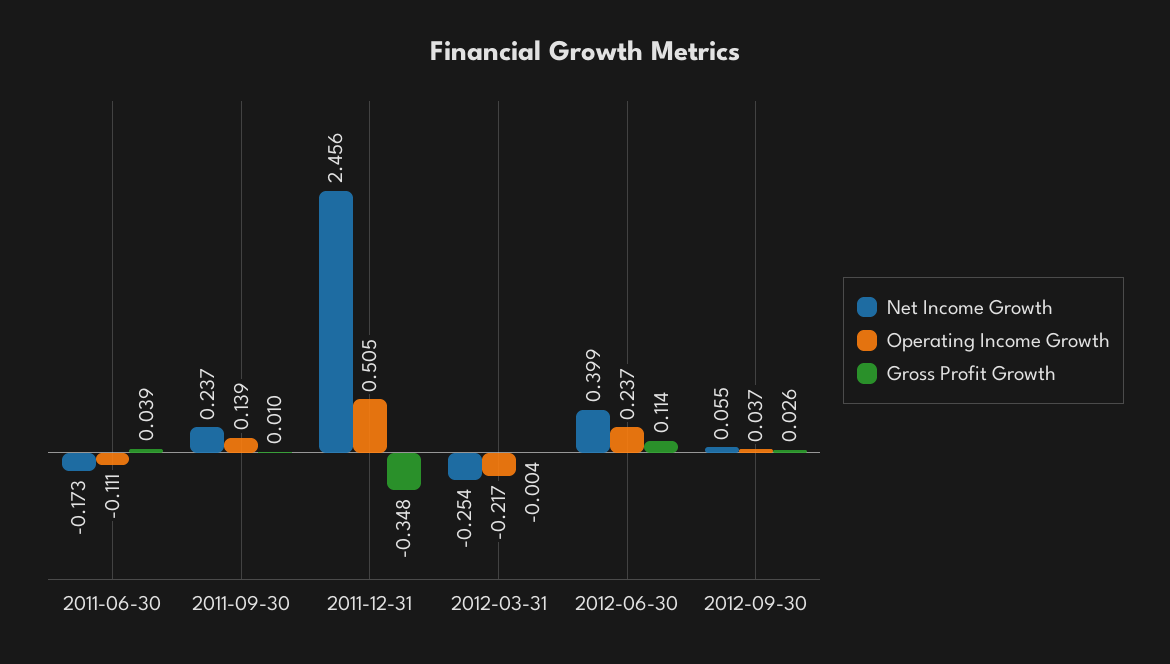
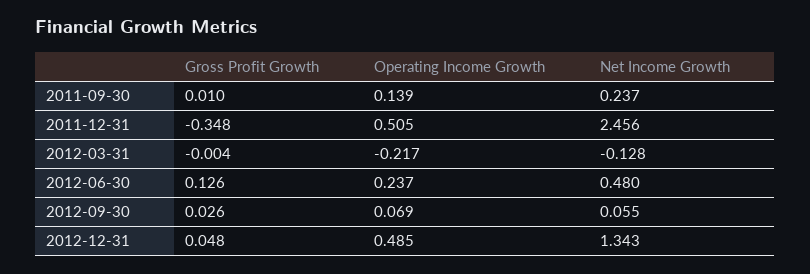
Net Income Growth, 2011-06-30: -0.173 -> none
Operating Income Growth, 2011-06-30: -0.111 -> none
Gross Profit Growth, 2011-06-30: 0.039 -> none
Net Income Growth, 2012-03-31: -0.254 -> -0.128
Net Income Growth, 2012-06-30: 0.399 -> 0.48
Gross Profit Growth, 2012-06-30: 0.114 -> 0.126
Operating Income Growth, 2012-09-30: 0.037 -> 0.069
Gross Profit Growth, 2012-12-31: none -> 0.048
Operating Income Growth, 2012-12-31: none -> 0.485
Net Income Growth, 2012-12-31: none -> 1.343

